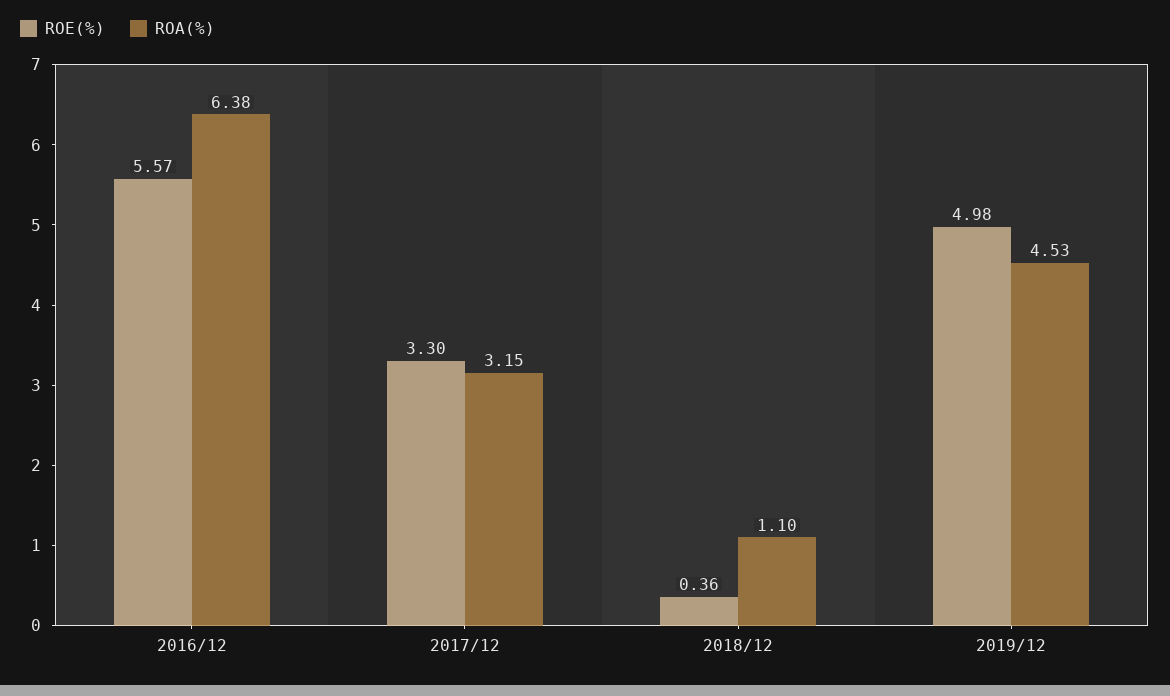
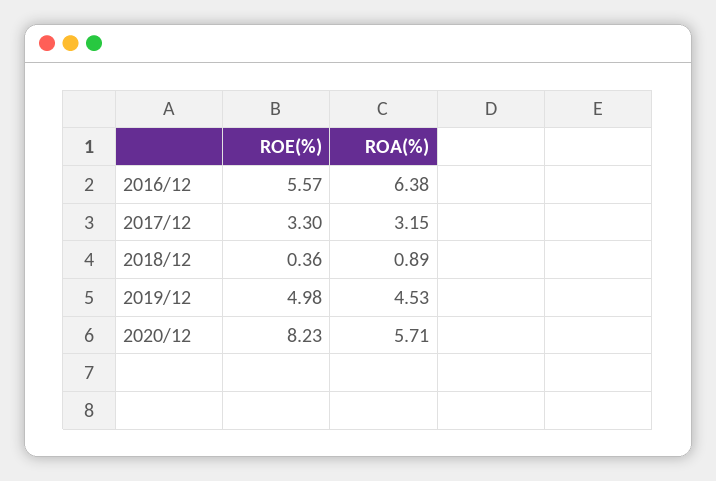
ROA(%), 2018/12: 1.1 -> 0.89
ROE(%), 2020/12: none -> 8.23
ROA(%), 2020/12: none -> 5.71

